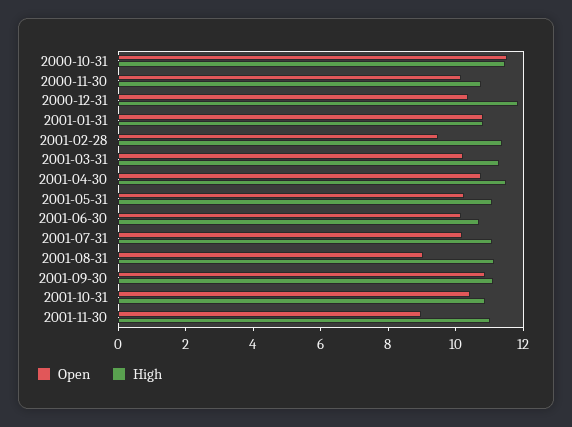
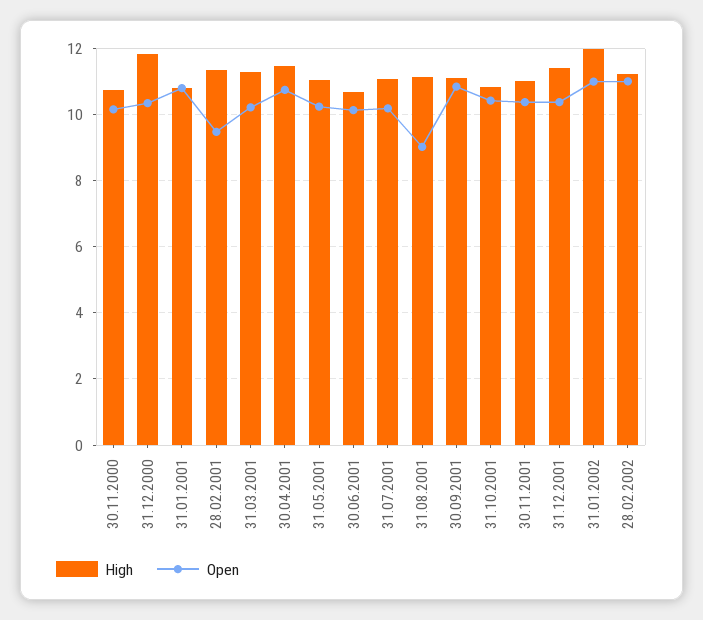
Open, 2000-10-31: 11.5 -> none
High, 2000-10-31: 11.5 -> none
Open, 2001-11-30: 9 -> 10.4
High, 31.12.2001: none -> 11.4
Open, 31.12.2001: none -> 10.4
High, 31.01.2002: none -> 12
Open, 31.01.2002: none -> 11
High, 28.02.2002: none -> 11.2
Open, 28.02.2002: none -> 11

